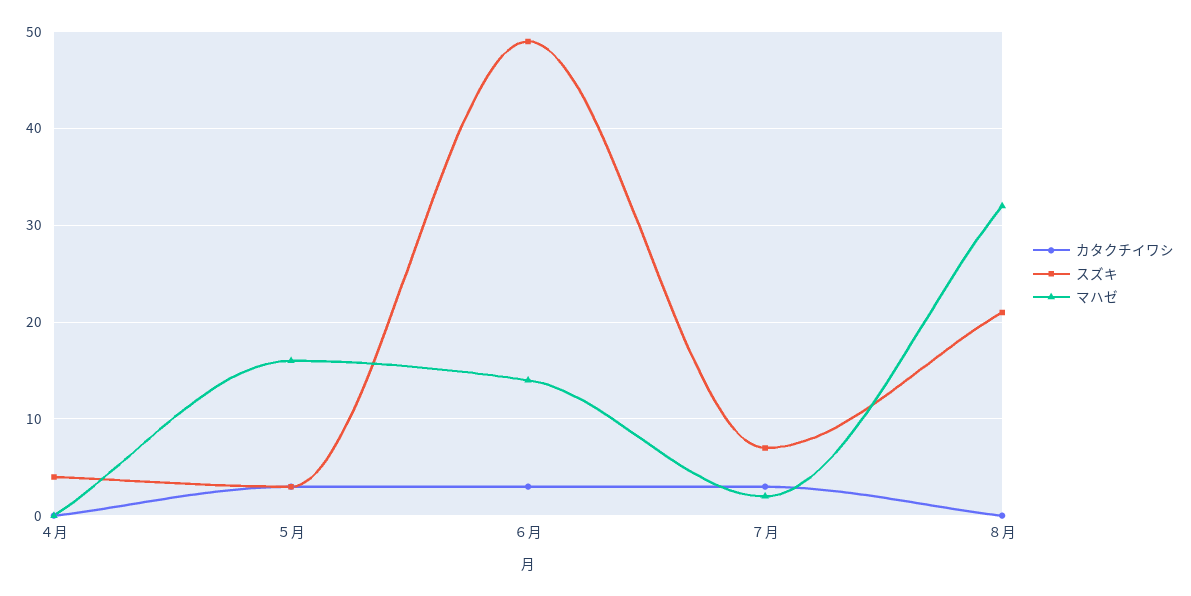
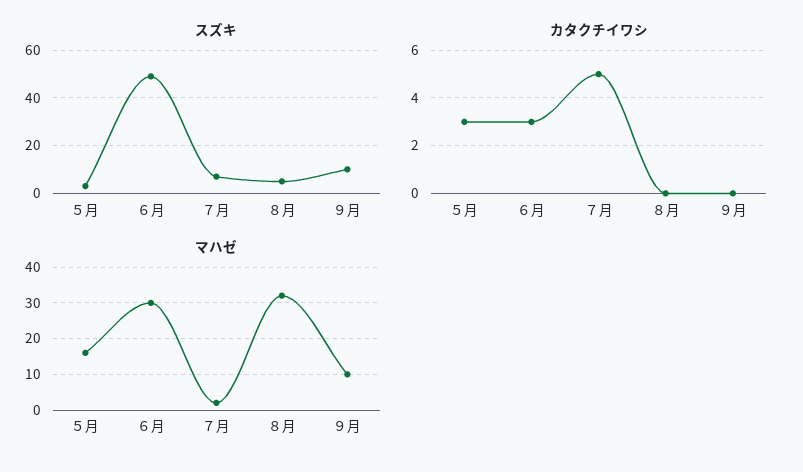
カタクチイワシ, ４月: 0 -> none
スズキ, ４月: 4 -> none
マハゼ, ４月: 0 -> none
マハゼ, ６月: 14 -> 30
カタクチイワシ, ７月: 3 -> 5
スズキ, ８月: 21 -> 5
スズキ, ９月: none -> 10
カタクチイワシ, ９月: none -> 0
マハゼ, ９月: none -> 10

